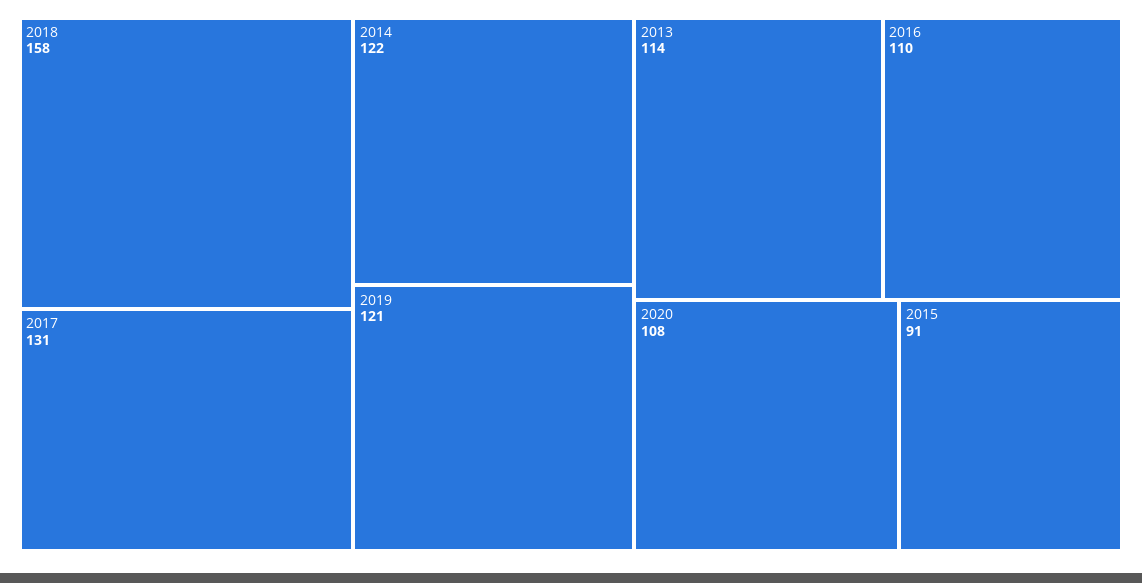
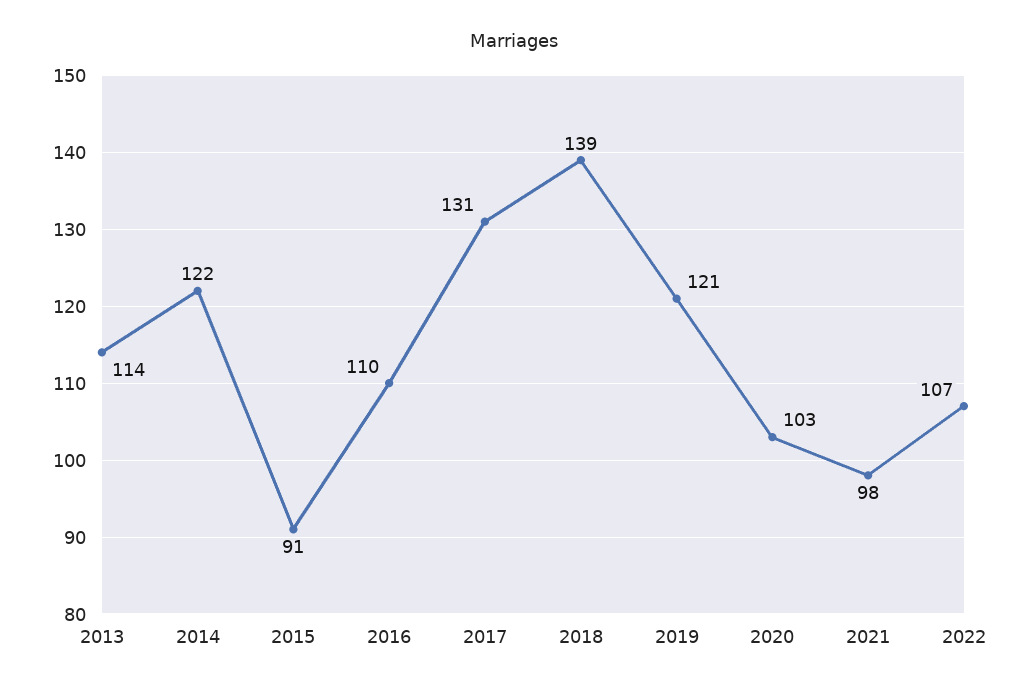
2018: 158 -> 139
2020: 108 -> 103
2021: none -> 98
2022: none -> 107

